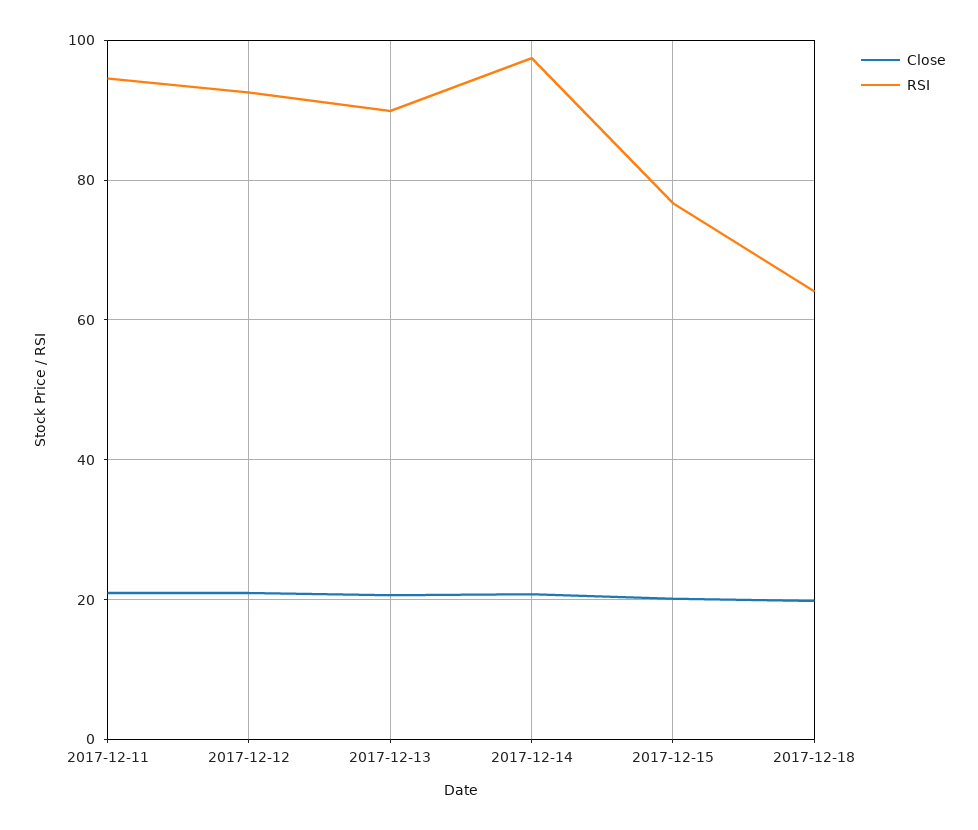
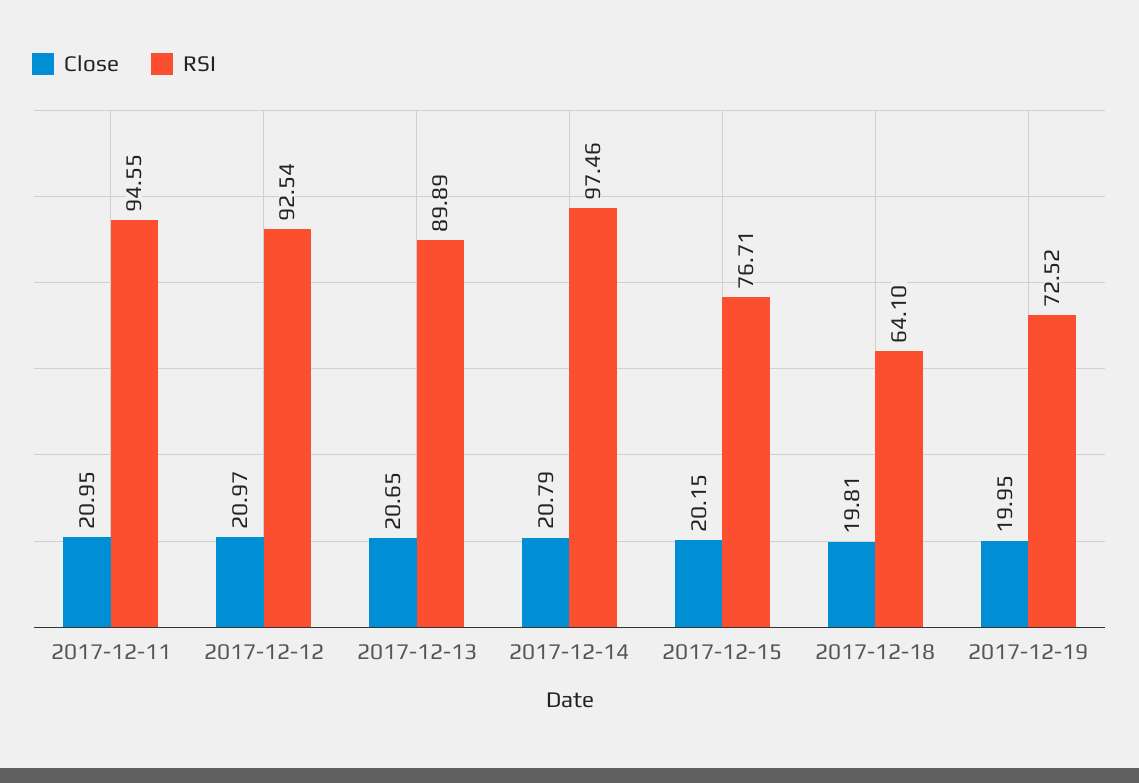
Close, 2017-12-19: none -> 19.95
RSI, 2017-12-19: none -> 72.52

